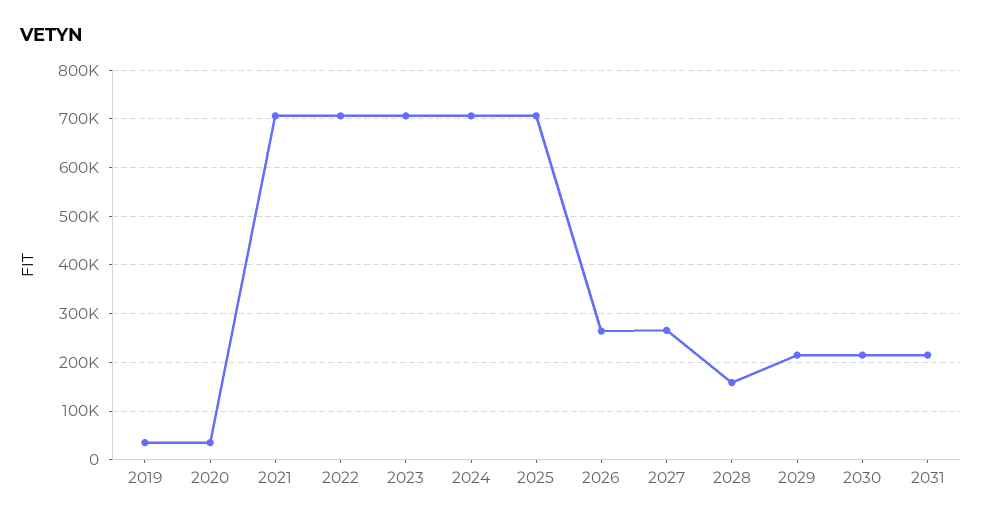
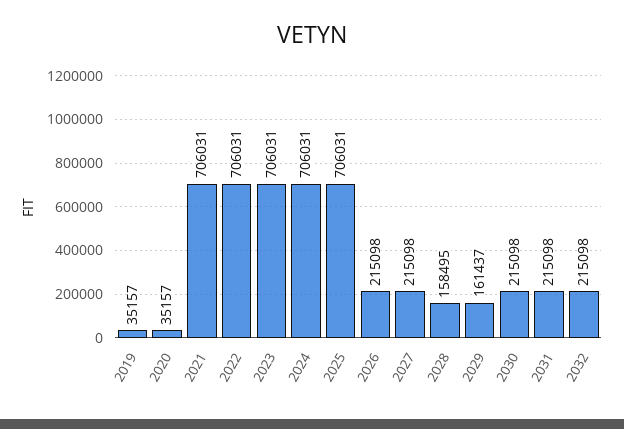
2026: 260000 -> 215098
2027: 260000 -> 215098
2029: 220000 -> 161437
2032: none -> 215098

